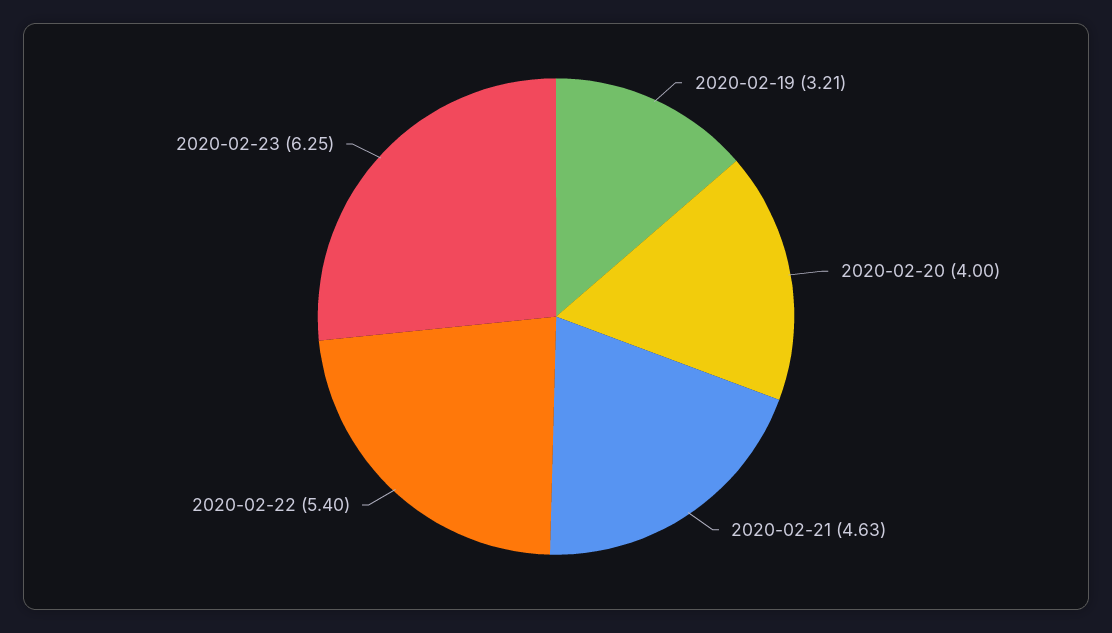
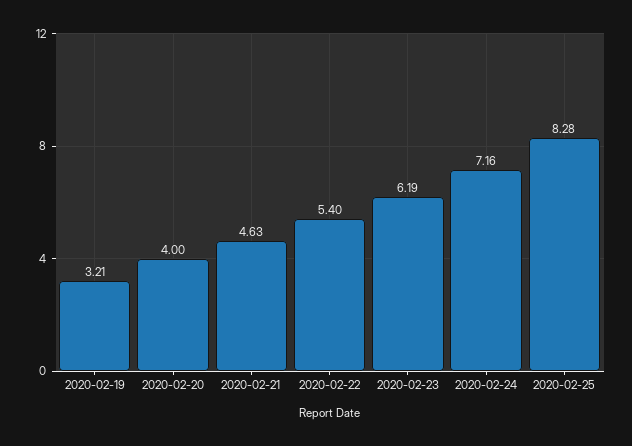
2020-02-23: 6.25 -> 6.19
2020-02-24: none -> 7.16
2020-02-25: none -> 8.28

